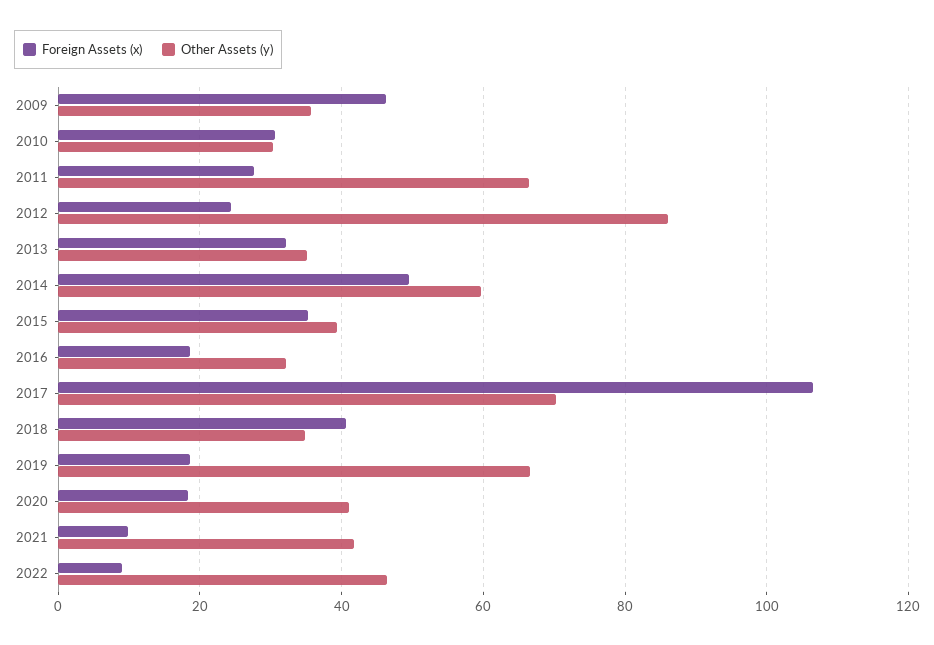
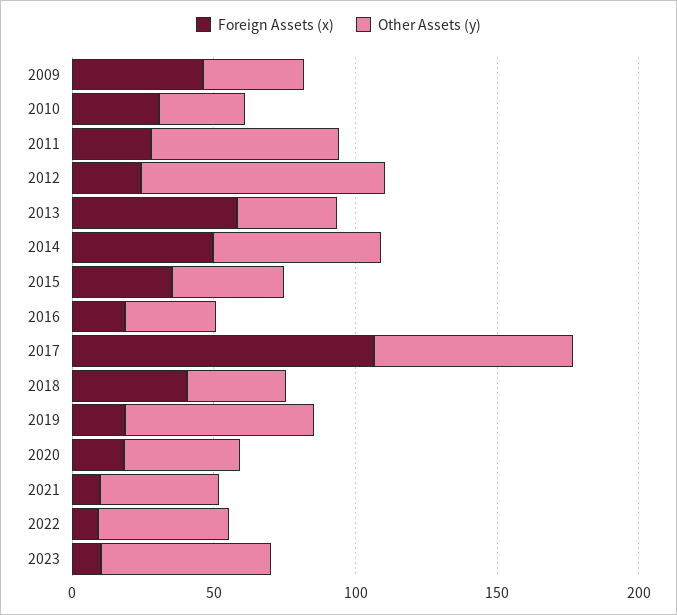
Foreign Assets (x), 2013: 32 -> 60
Foreign Assets (x), 2023: none -> 10
Other Assets (y), 2023: none -> 60

